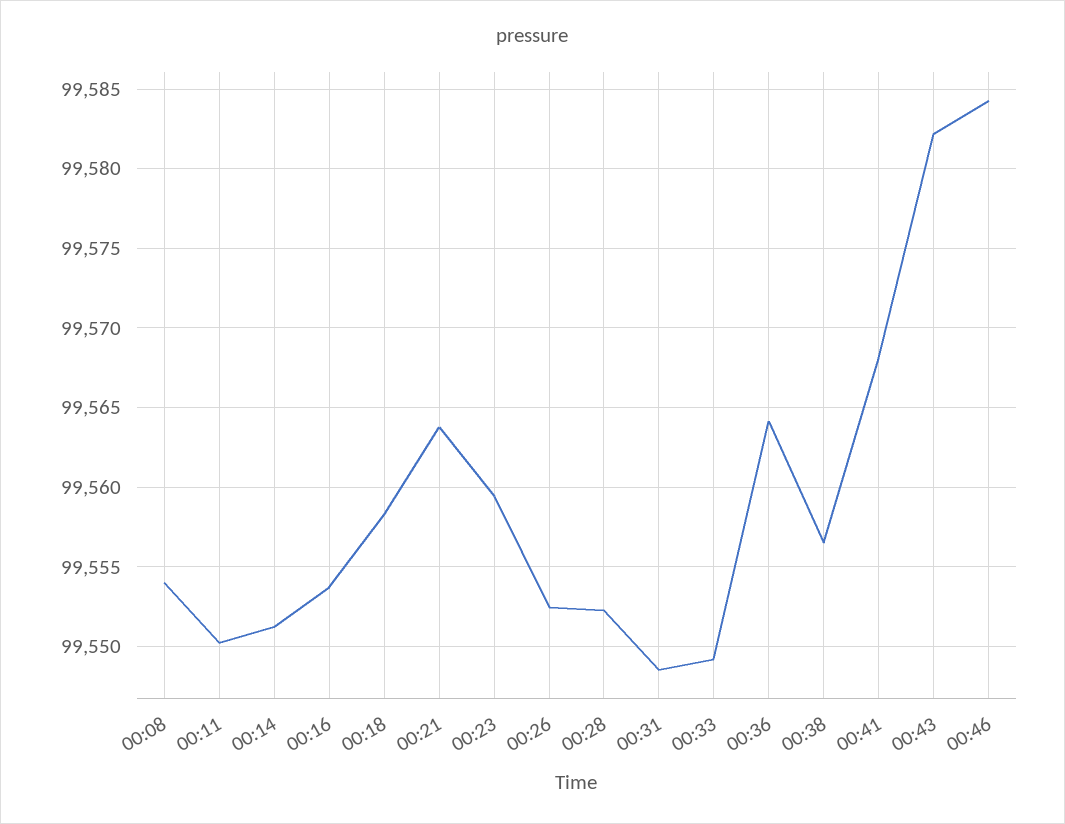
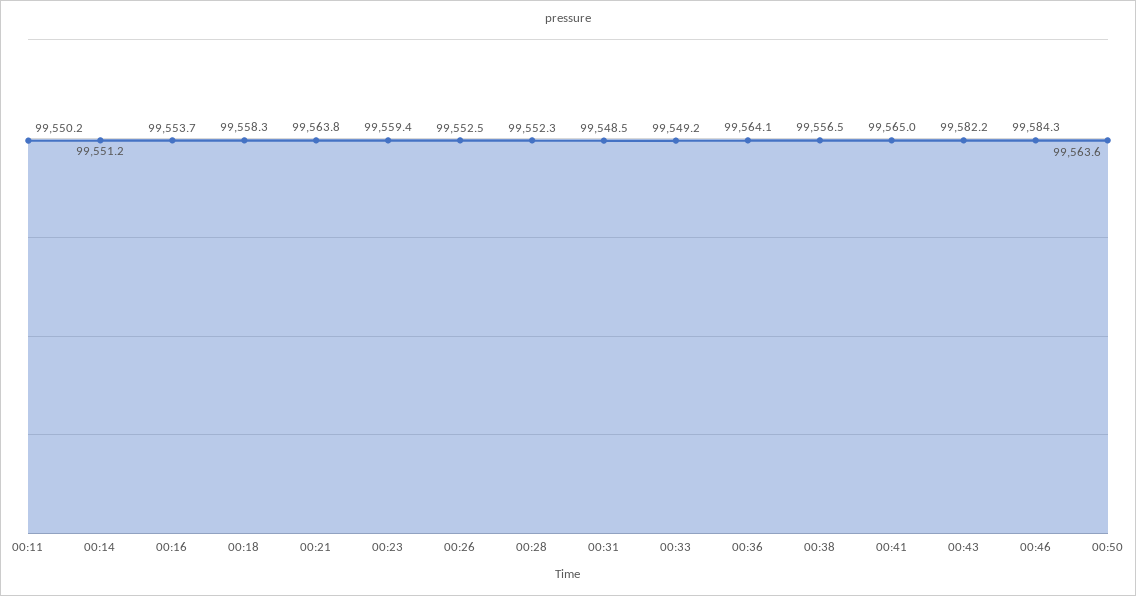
00:08: 99554 -> none
00:41: 99568 -> 99565
00:50: none -> 99563.6

